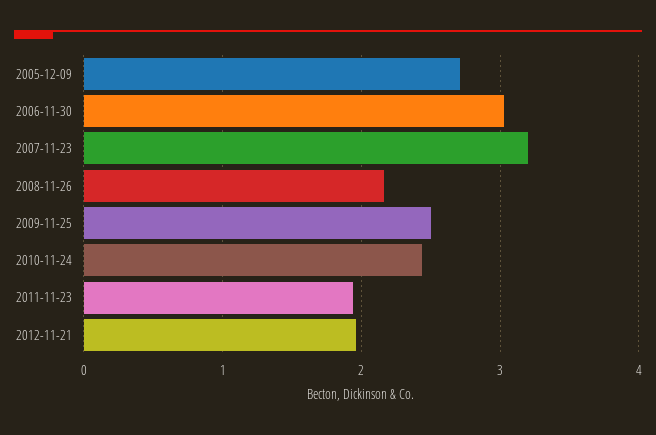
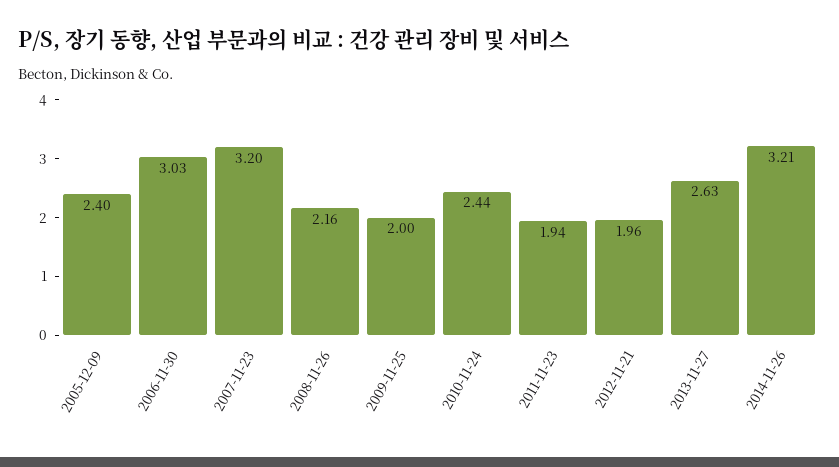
2005-12-09: 2.7 -> 2.4
2009-11-25: 2.5 -> 2
2013-11-27: none -> 2.63
2014-11-26: none -> 3.21

